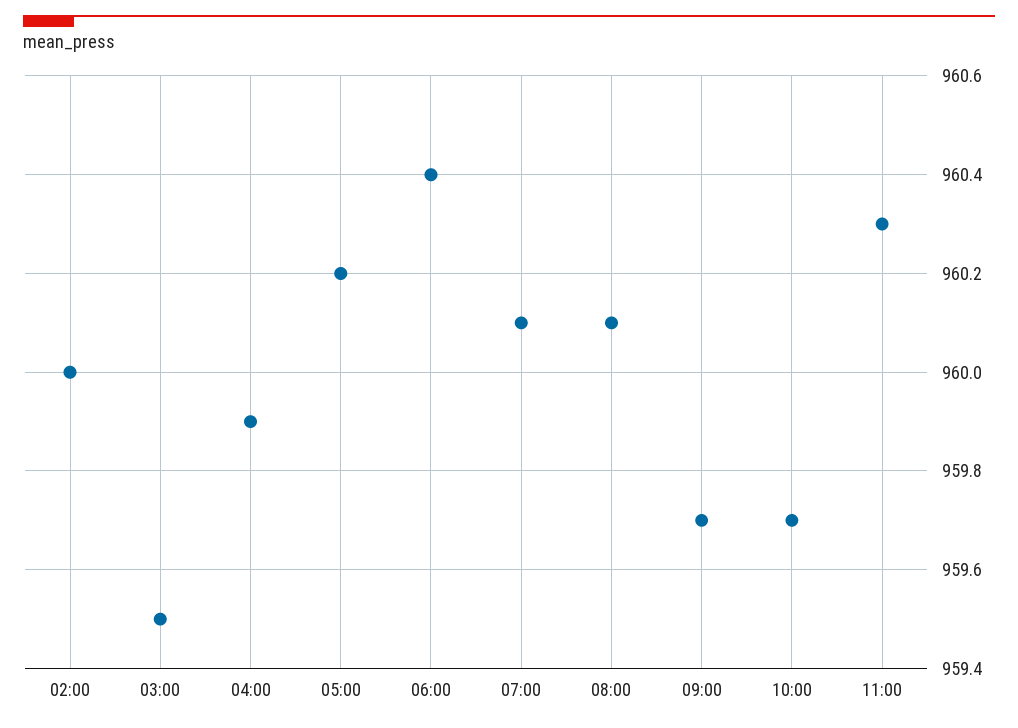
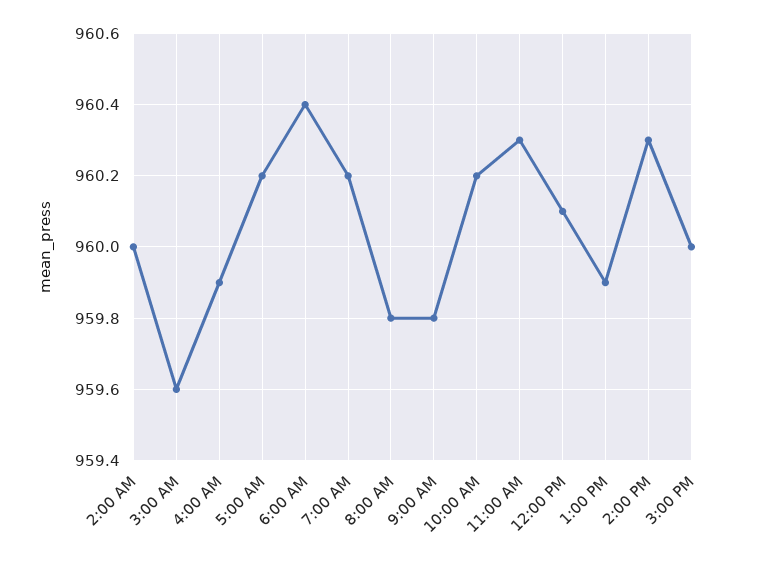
03:00: 959.5 -> 959.6
07:00: 960.1 -> 960.2
08:00: 960.1 -> 959.8
09:00: 959.7 -> 959.8
10:00: 959.7 -> 960.2
12:00 PM: none -> 960.1
1:00 PM: none -> 959.9
2:00 PM: none -> 960.3
3:00 PM: none -> 960

